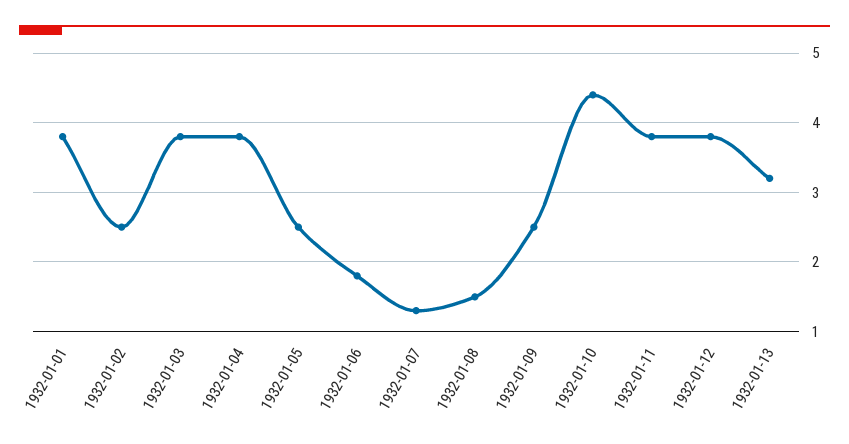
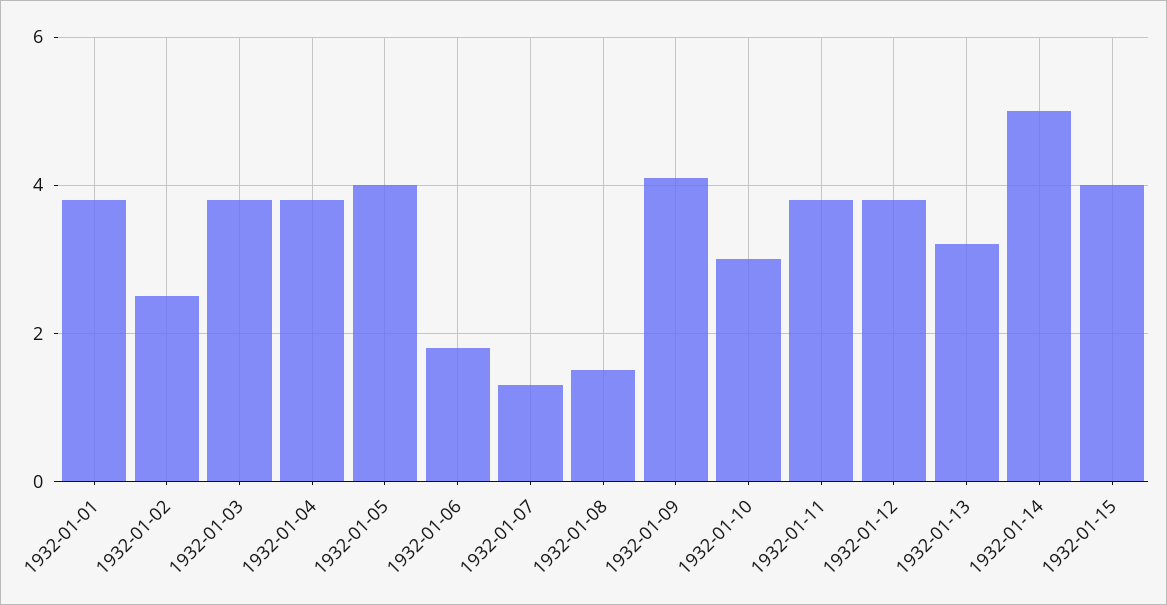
1932-01-05: 2.5 -> 4
1932-01-09: 2.5 -> 4
1932-01-10: 4.4 -> 3
1932-01-14: none -> 5
1932-01-15: none -> 4

